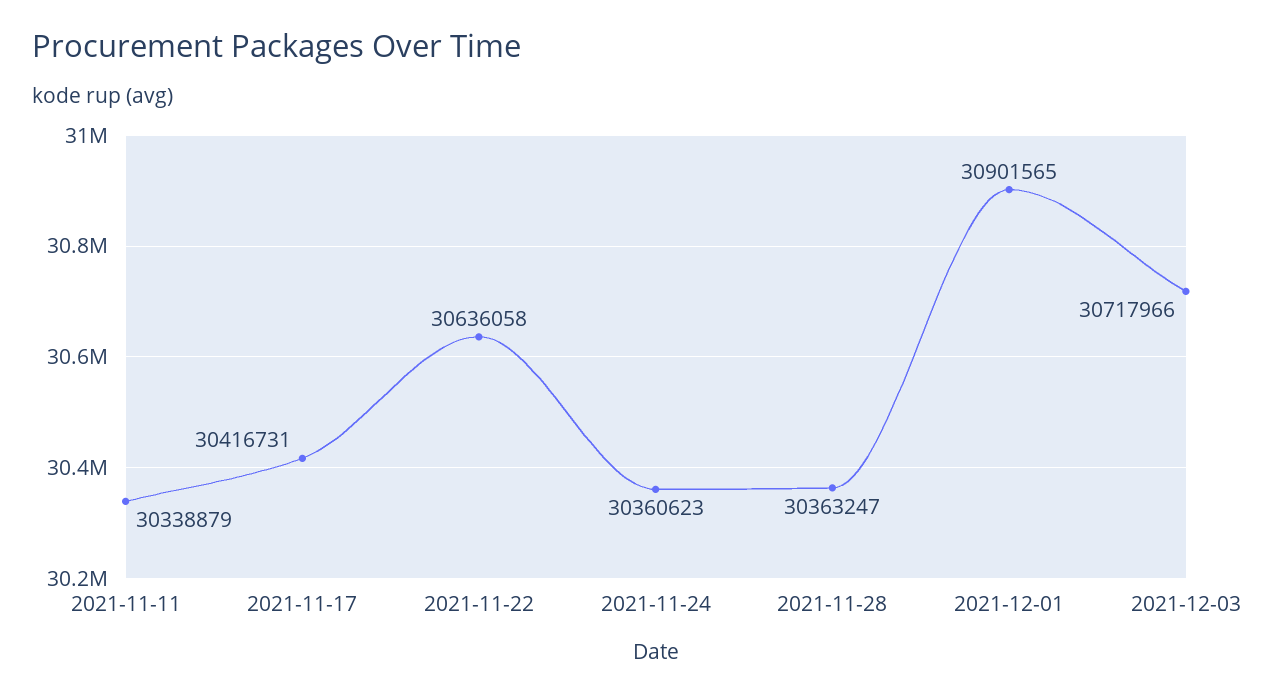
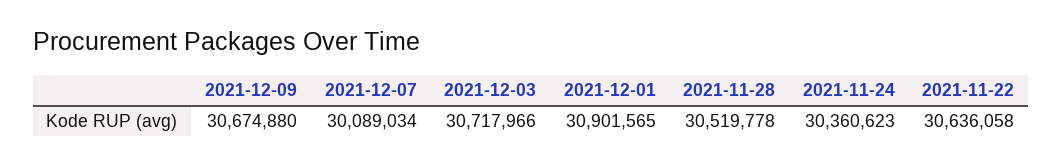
2021-11-11: 30338879 -> none
2021-11-17: 30416731 -> none
2021-11-28: 30363247 -> 30519778
2021-12-09: none -> 30674880
2021-12-07: none -> 30089034

